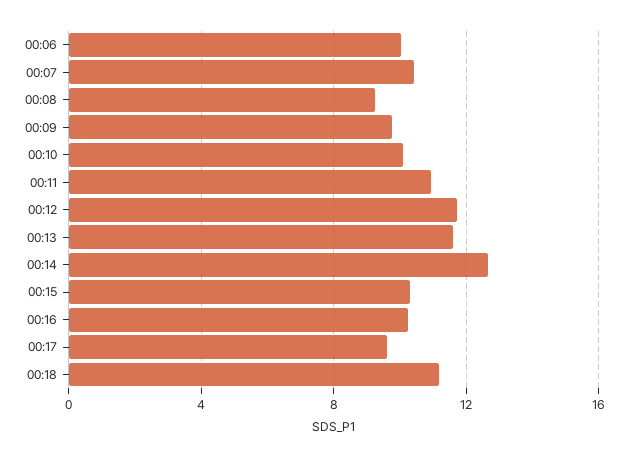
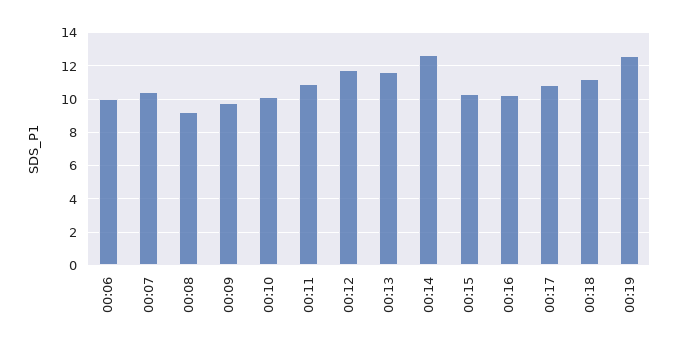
00:17: 9.5 -> 11
00:19: none -> 12.5

